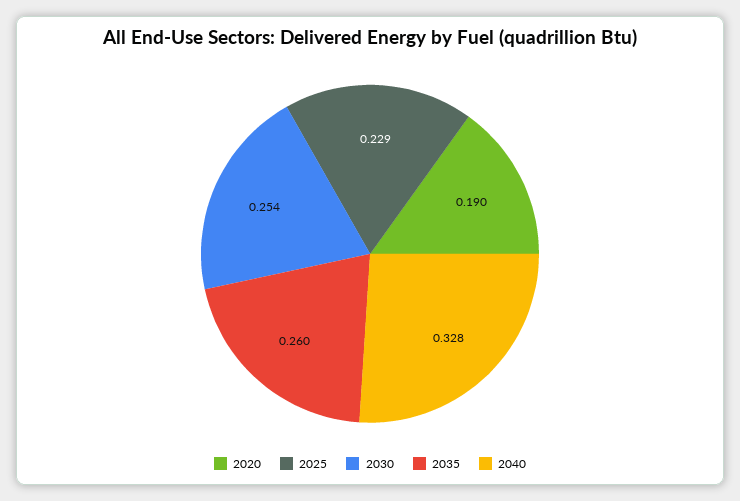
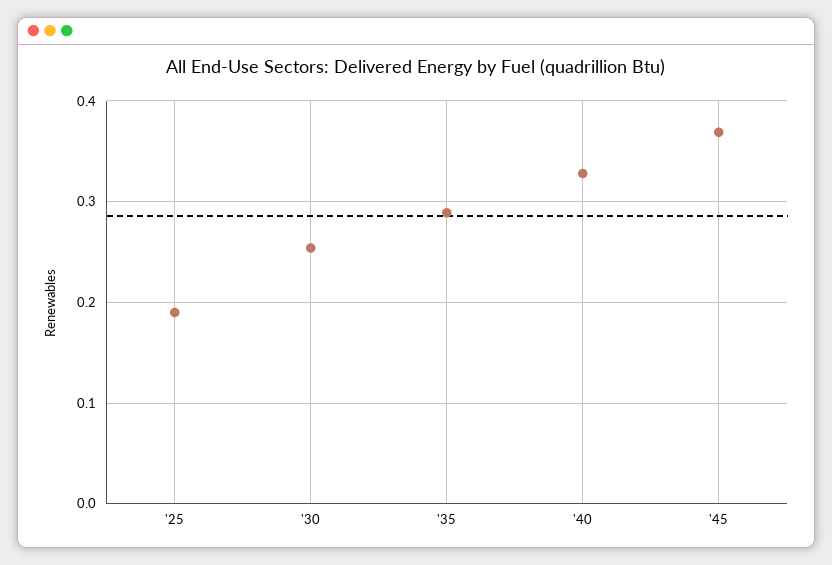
2020: 0.19 -> none
2025: 0.229 -> 0.19
2035: 0.26 -> 0.29
'45: none -> 0.37

